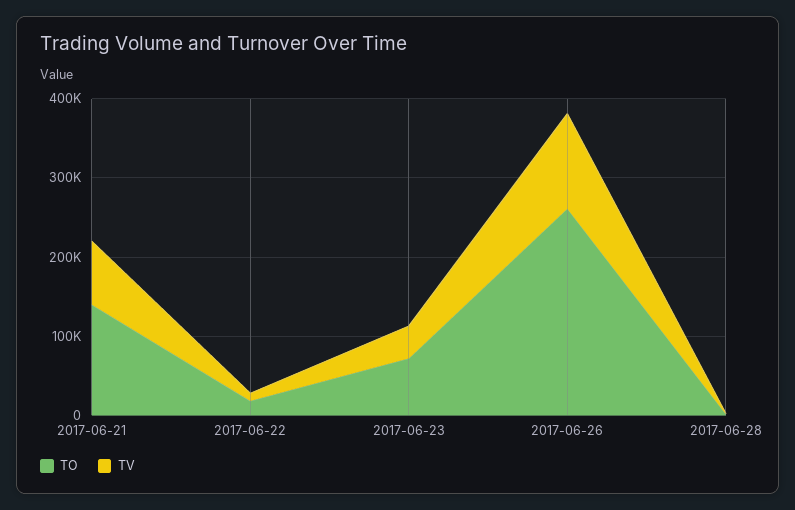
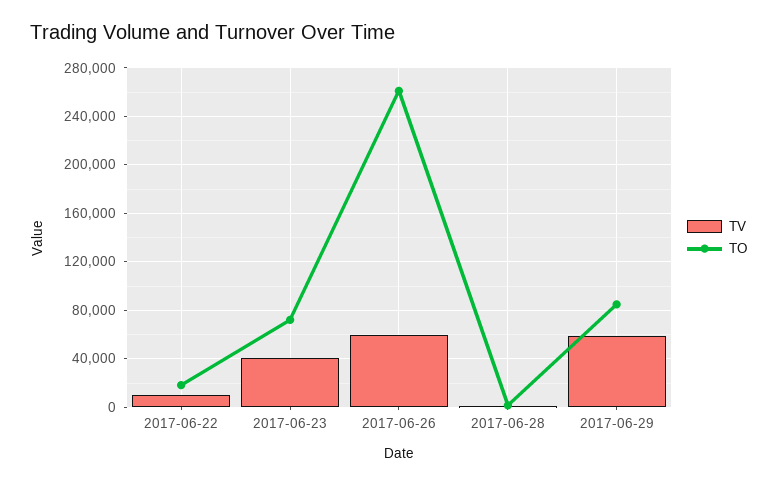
TO, 2017-06-21: 140000 -> none
TV, 2017-06-21: 80000 -> none
TV, 2017-06-26: 120000 -> 60000
TV, 2017-06-29: none -> 60000
TO, 2017-06-29: none -> 85000

